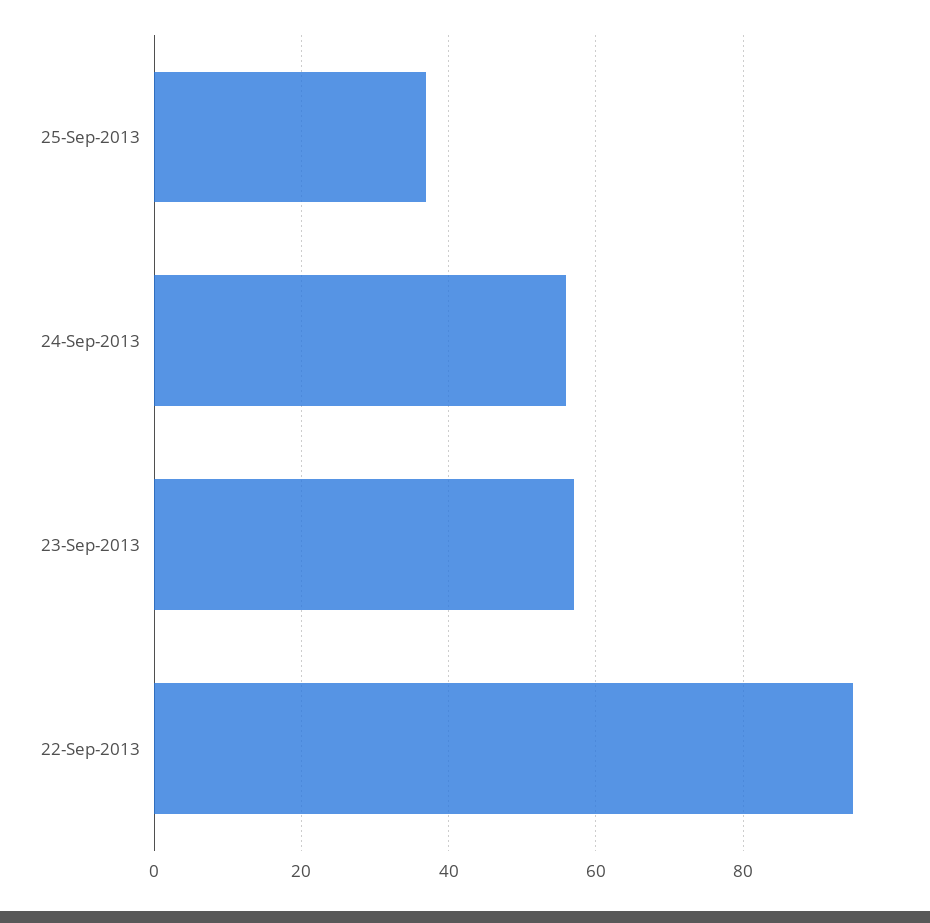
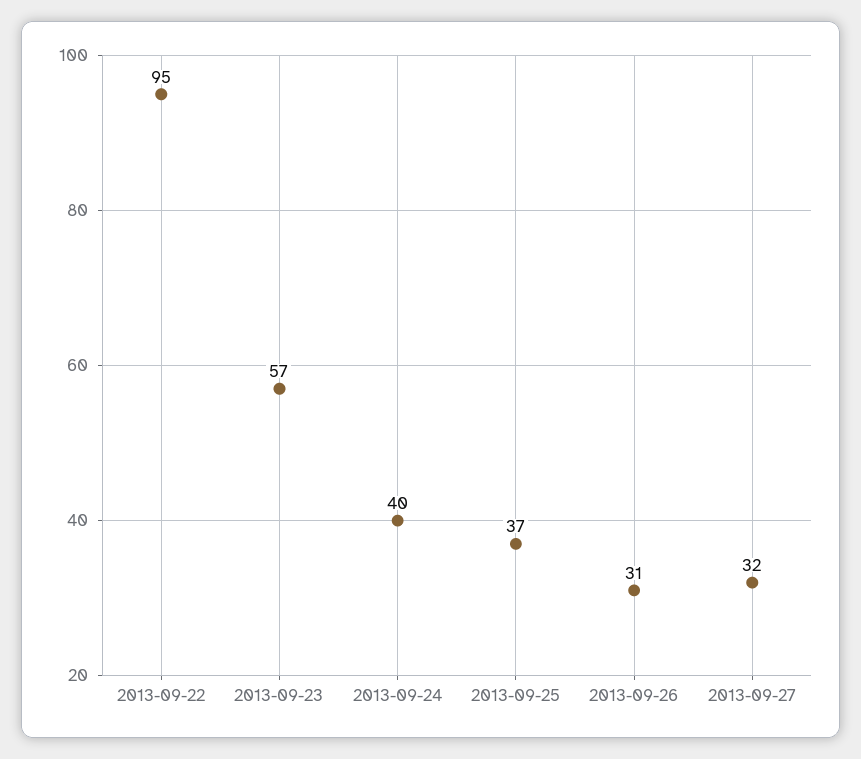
24-Sep-2013: 55 -> 40
2013-09-26: none -> 31
2013-09-27: none -> 32

